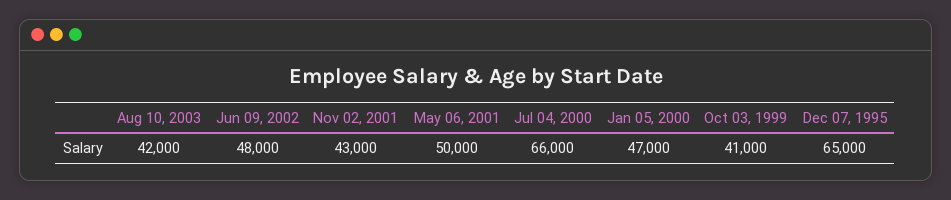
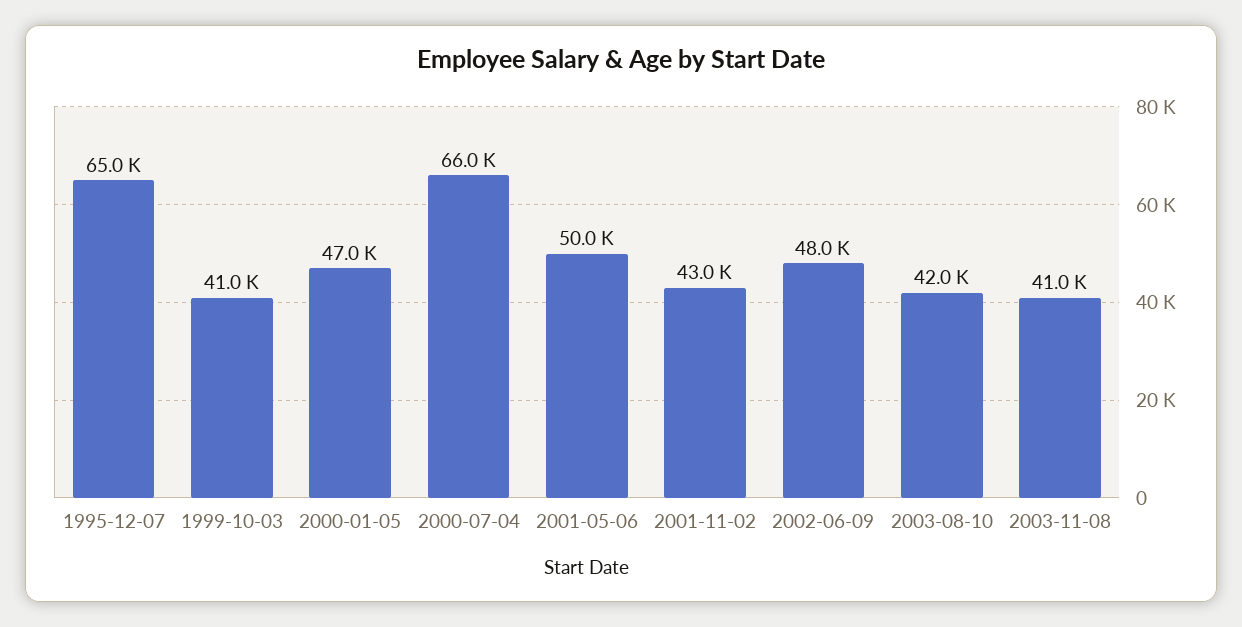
2003-11-08: none -> 41000

